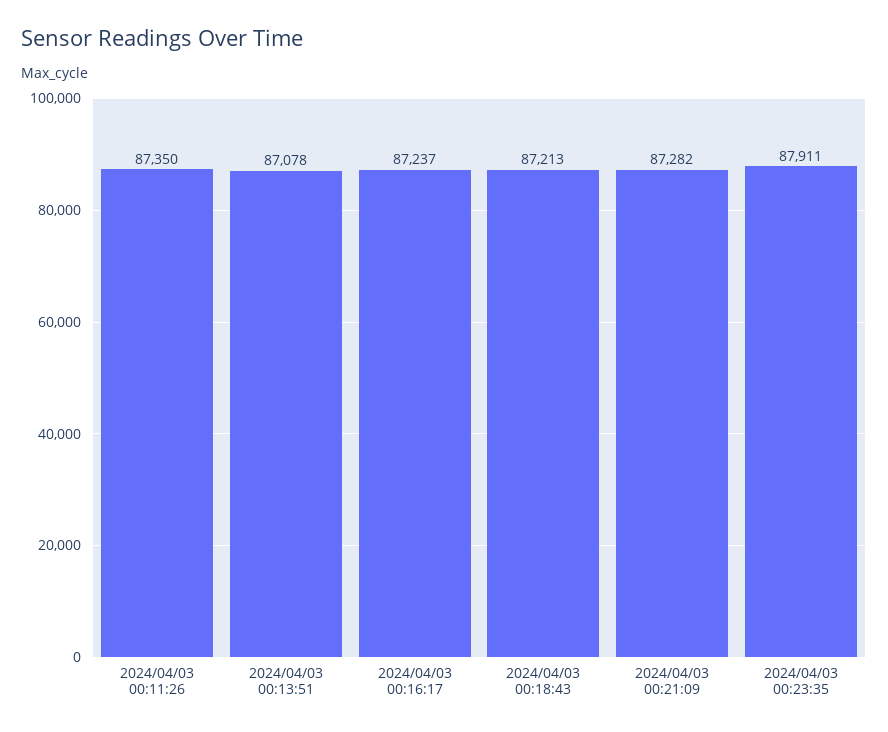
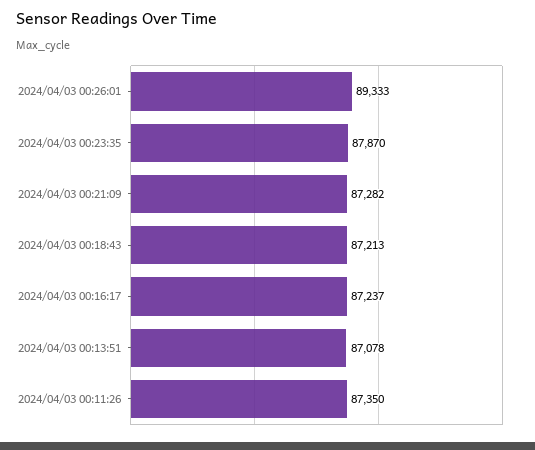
2024/04/03 00:23:35: 87911 -> 87870
2024/04/03 00:26:01: none -> 89333

